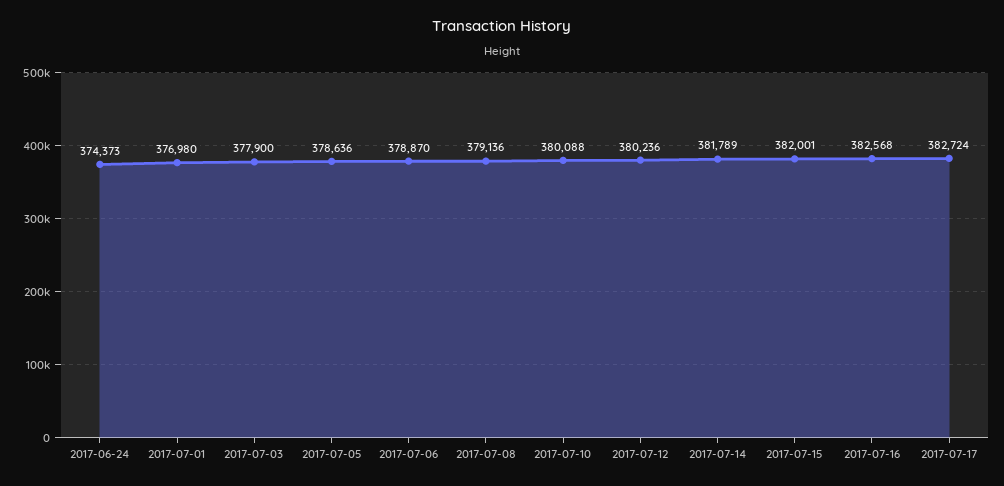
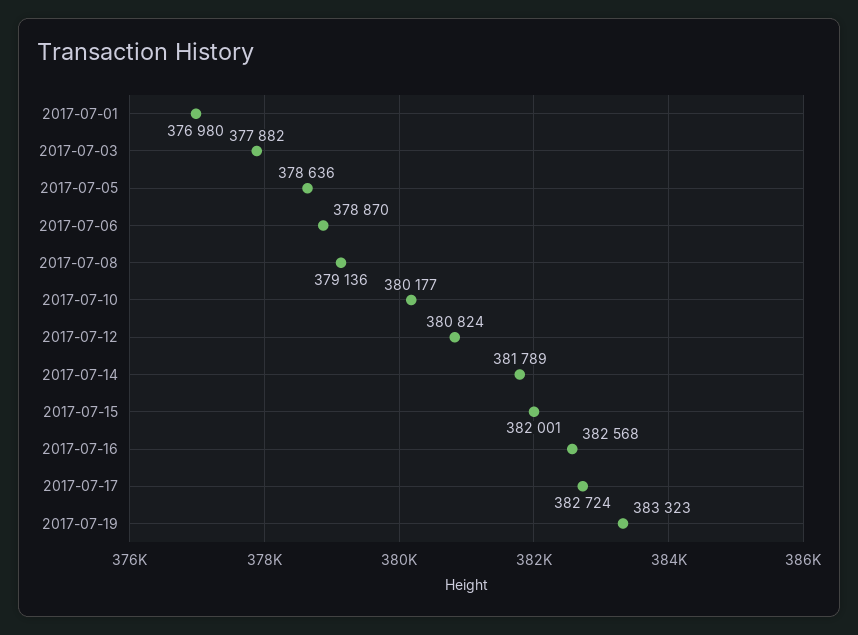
2017-06-24: 374373 -> none
2017-07-03: 377900 -> 377882
2017-07-10: 380088 -> 380177
2017-07-12: 380236 -> 380824
2017-07-19: none -> 383323

